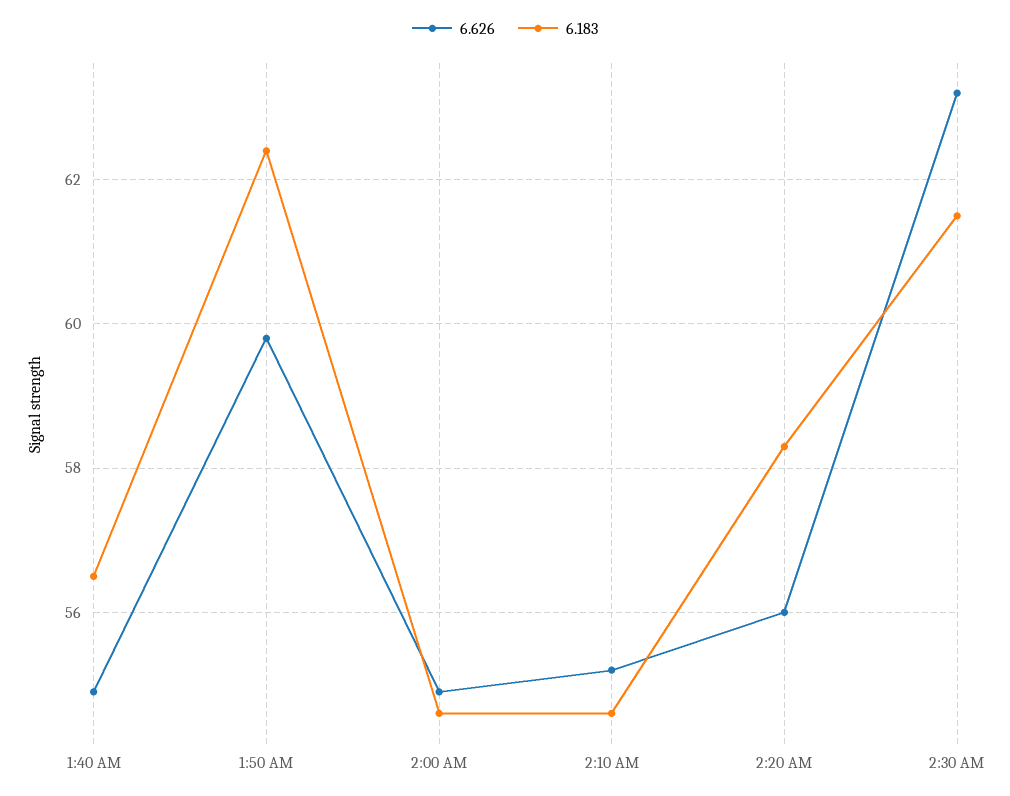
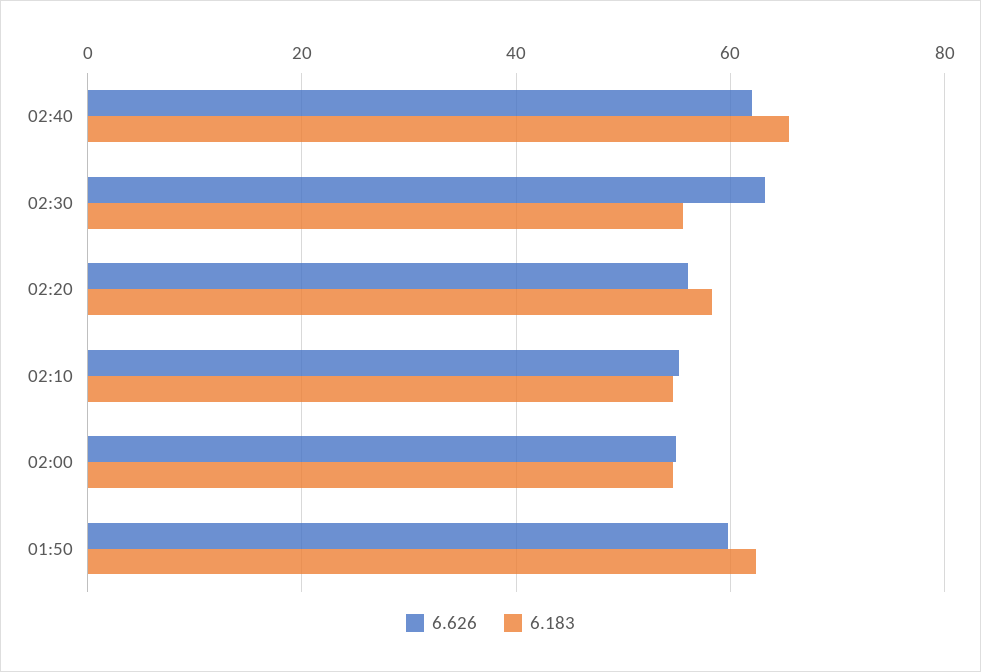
6.626, 1:40 AM: 55 -> none
6.183, 1:40 AM: 56.5 -> none
6.183, 2:30 AM: 61.5 -> 56
6.626, 02:40: none -> 62
6.183, 02:40: none -> 66

